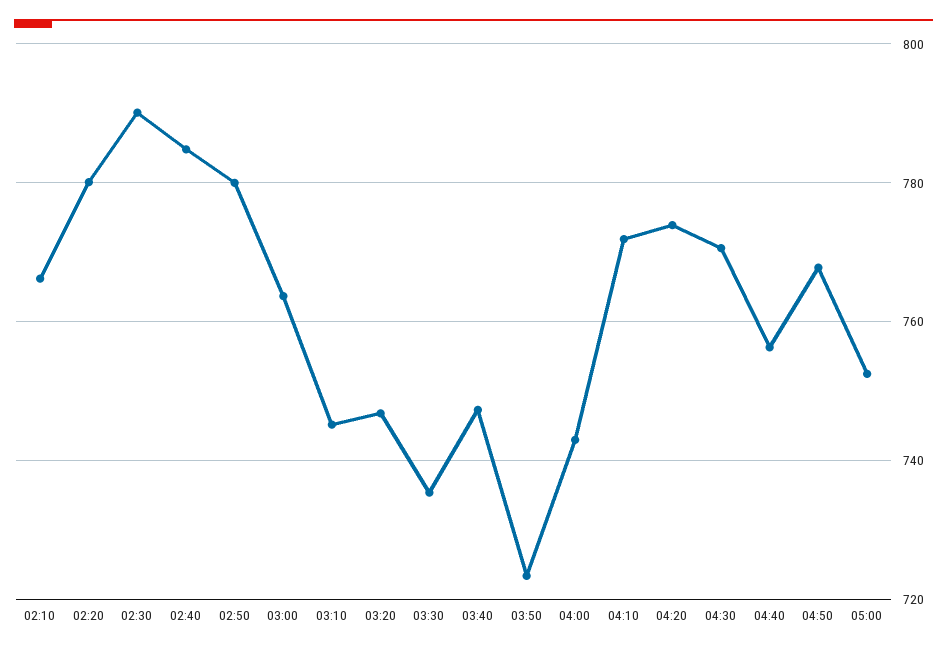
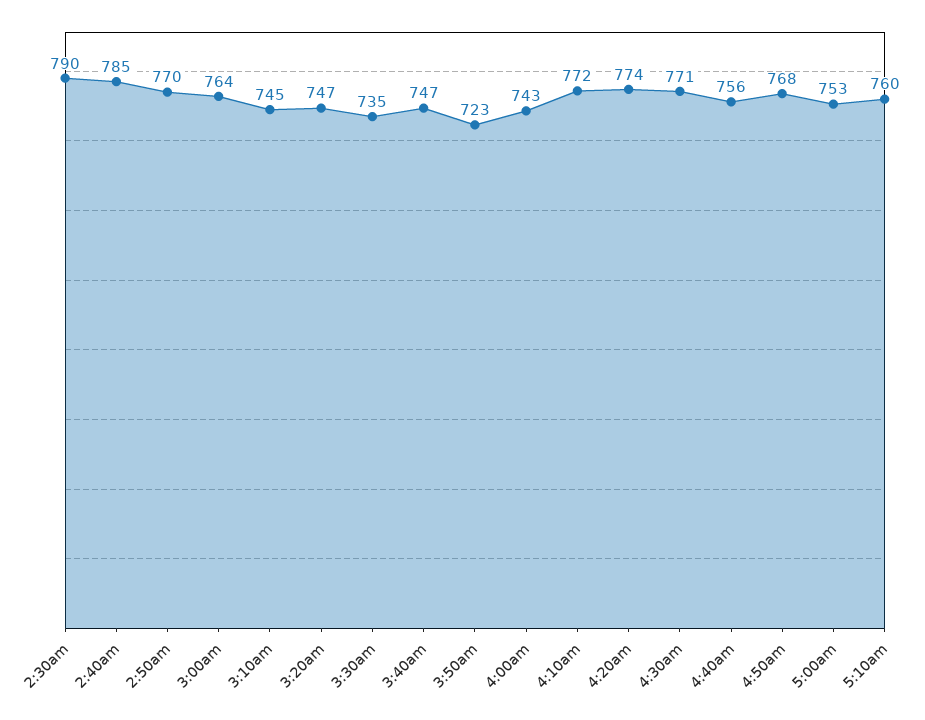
02:10: 766 -> none
02:20: 780 -> none
02:50: 780 -> 770
5:10am: none -> 760

